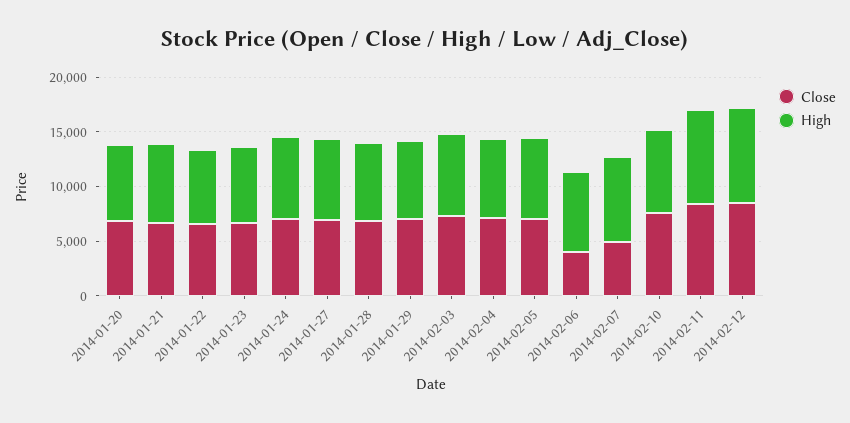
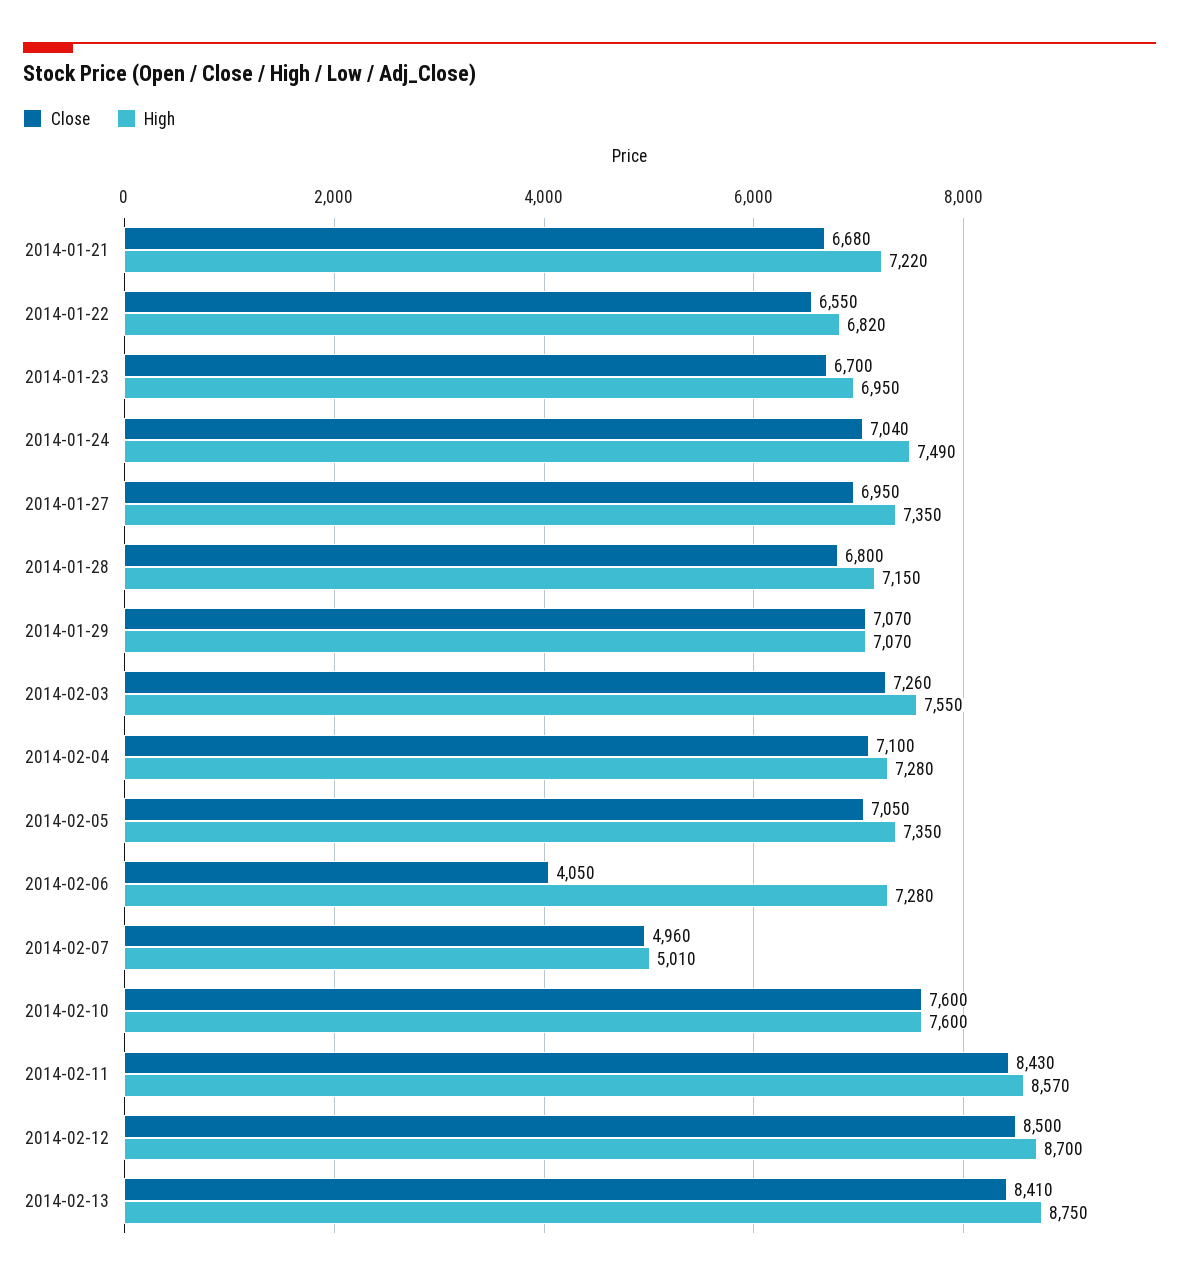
Close, 2014-01-20: 7000 -> none
High, 2014-01-20: 7000 -> none
High, 2014-02-07: 8000 -> 5010
Close, 2014-02-13: none -> 8410
High, 2014-02-13: none -> 8750

